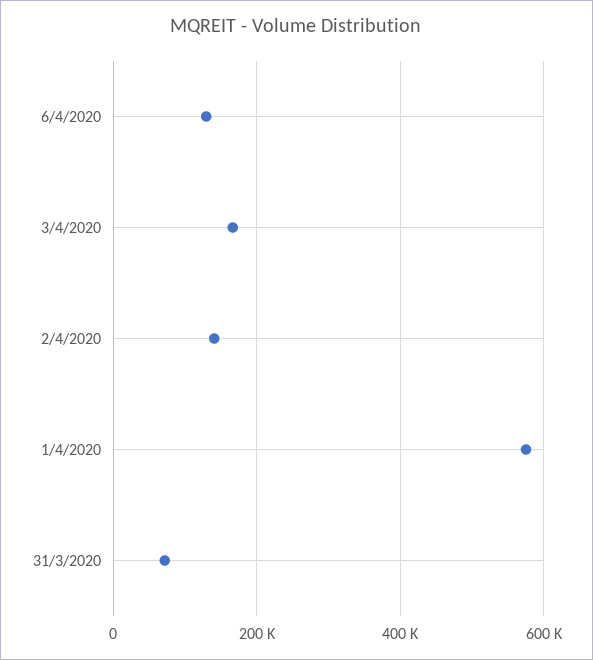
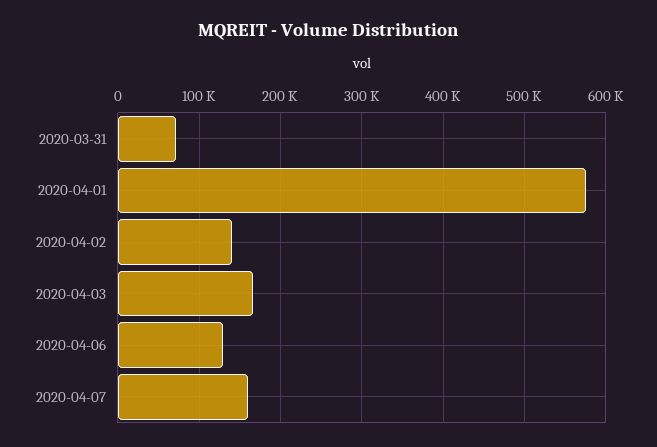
2020-04-07: none -> 160000

